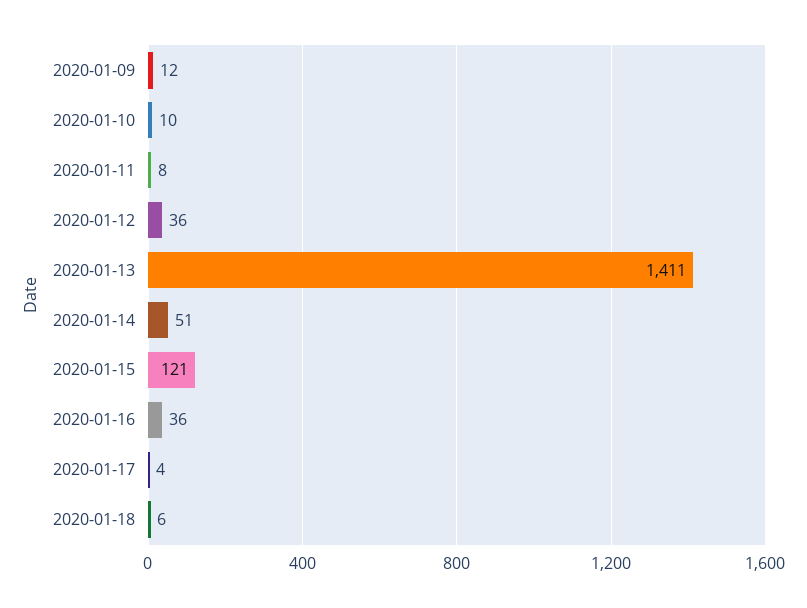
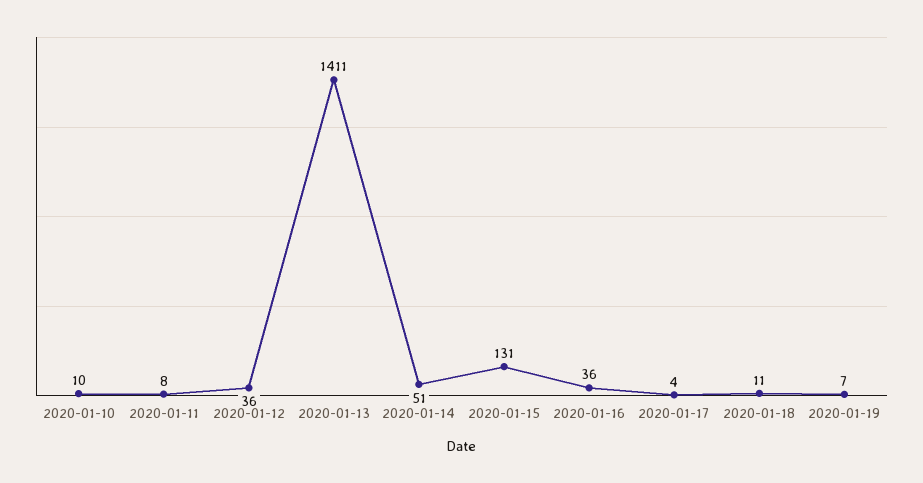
2020-01-09: 12 -> none
2020-01-15: 121 -> 131
2020-01-18: 6 -> 11
2020-01-19: none -> 7

